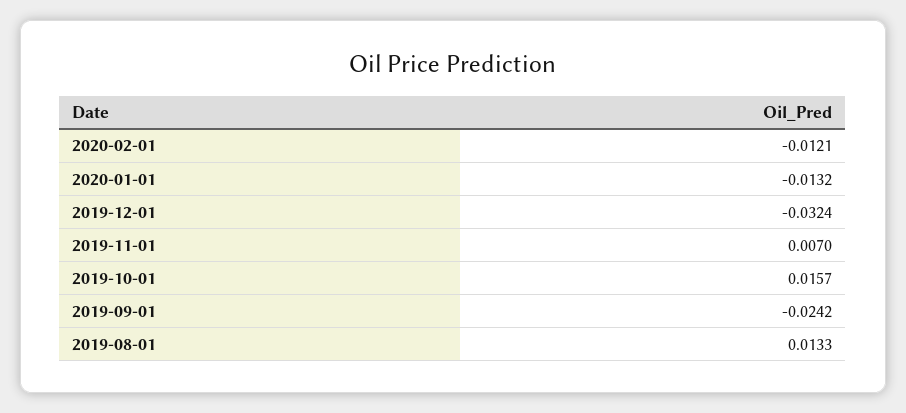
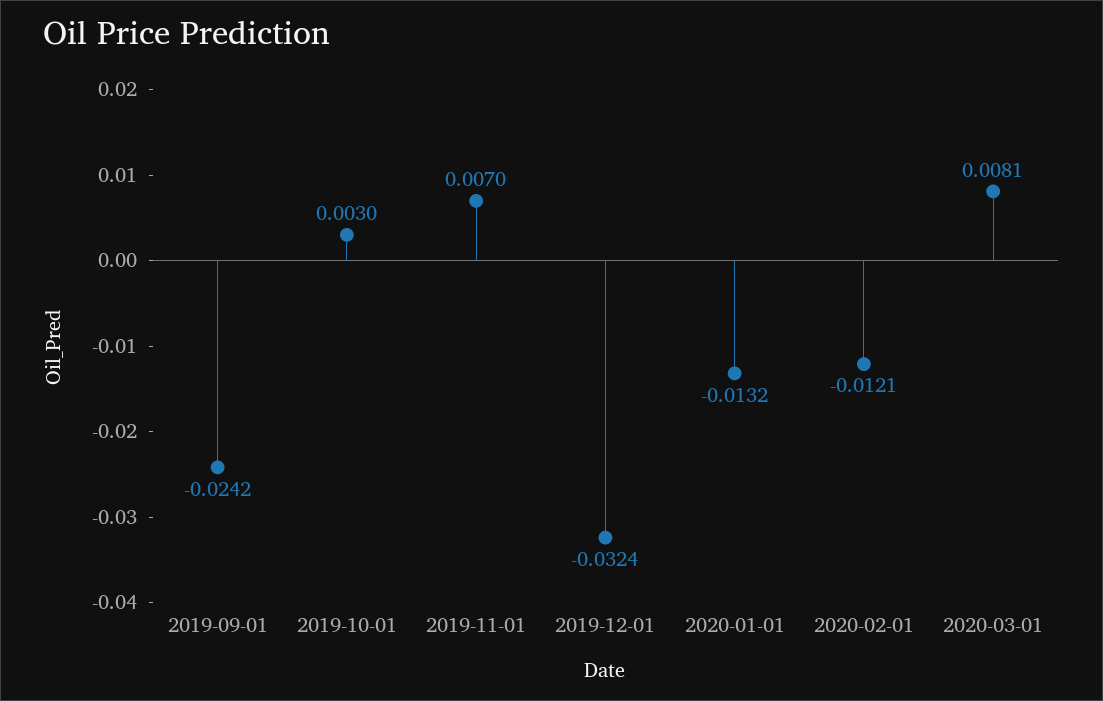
2019-10-01: 0.0157 -> 0.003
2019-08-01: 0.0133 -> none
2020-03-01: none -> 0.0081

